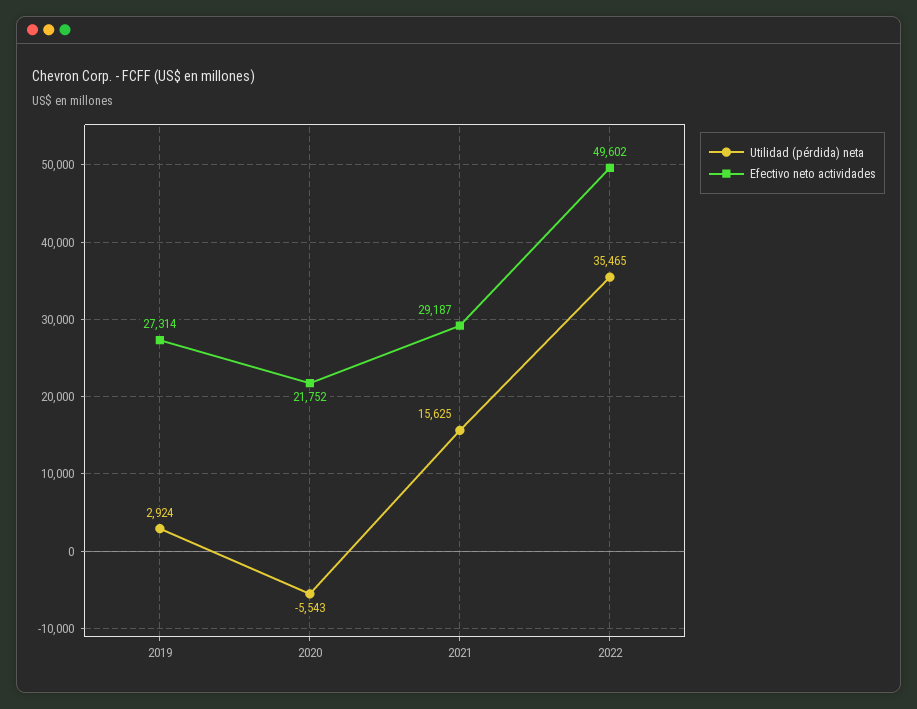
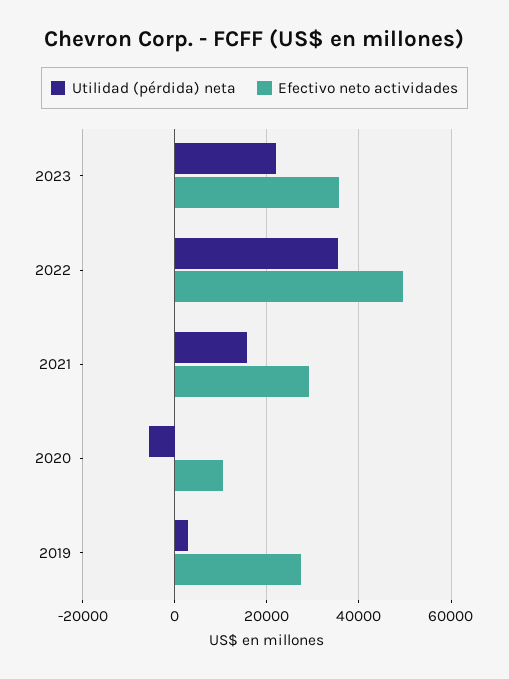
Efectivo neto actividades, 2020: 21752 -> 10000
Utilidad (pérdida) neta, 2023: none -> 22000
Efectivo neto actividades, 2023: none -> 36000

